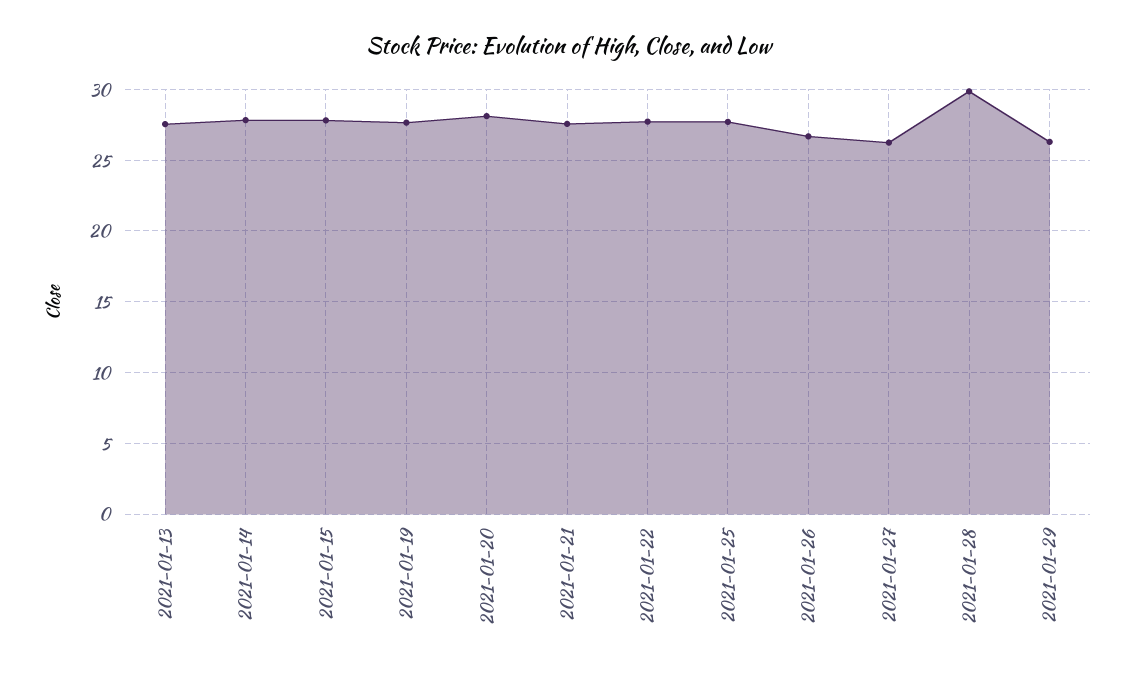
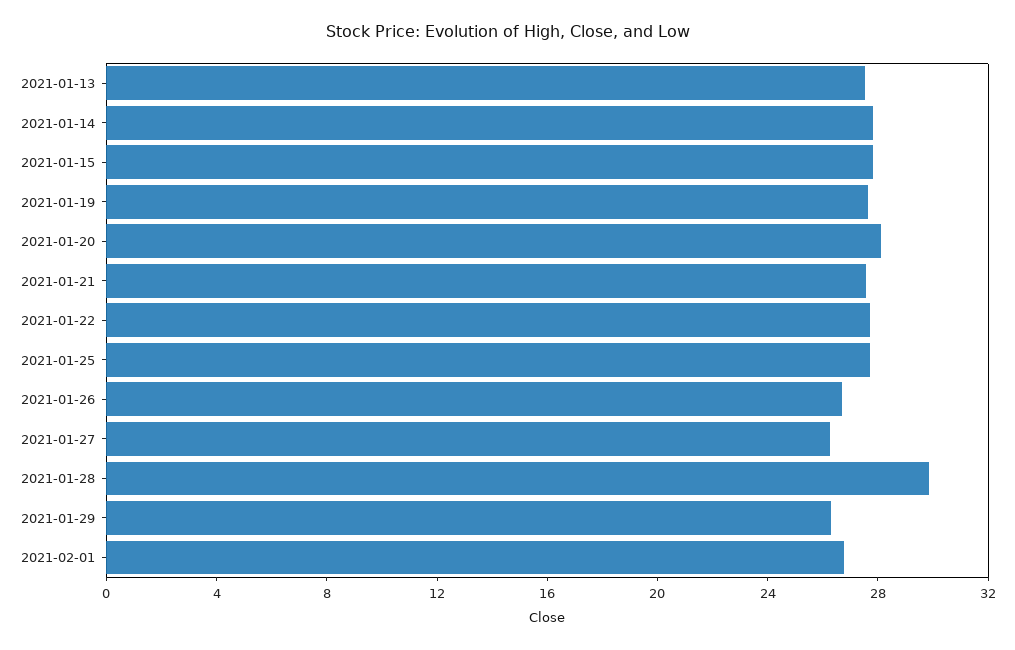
2021-02-01: none -> 27

